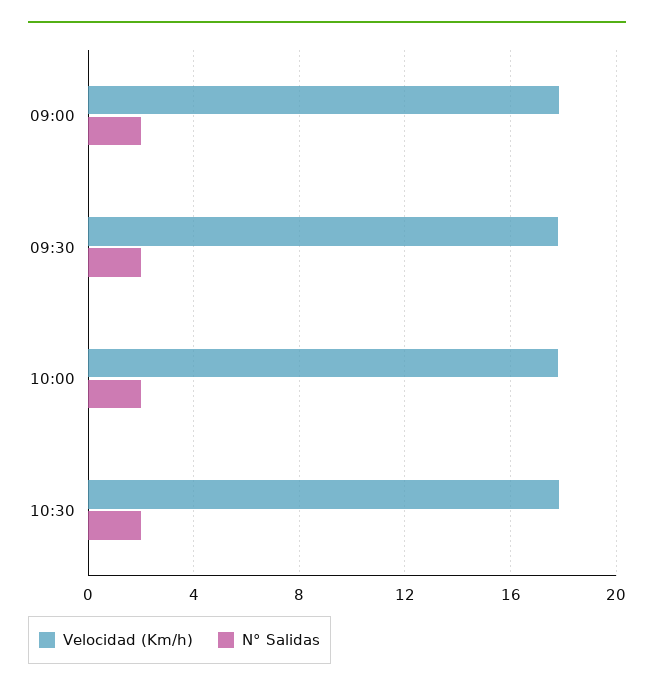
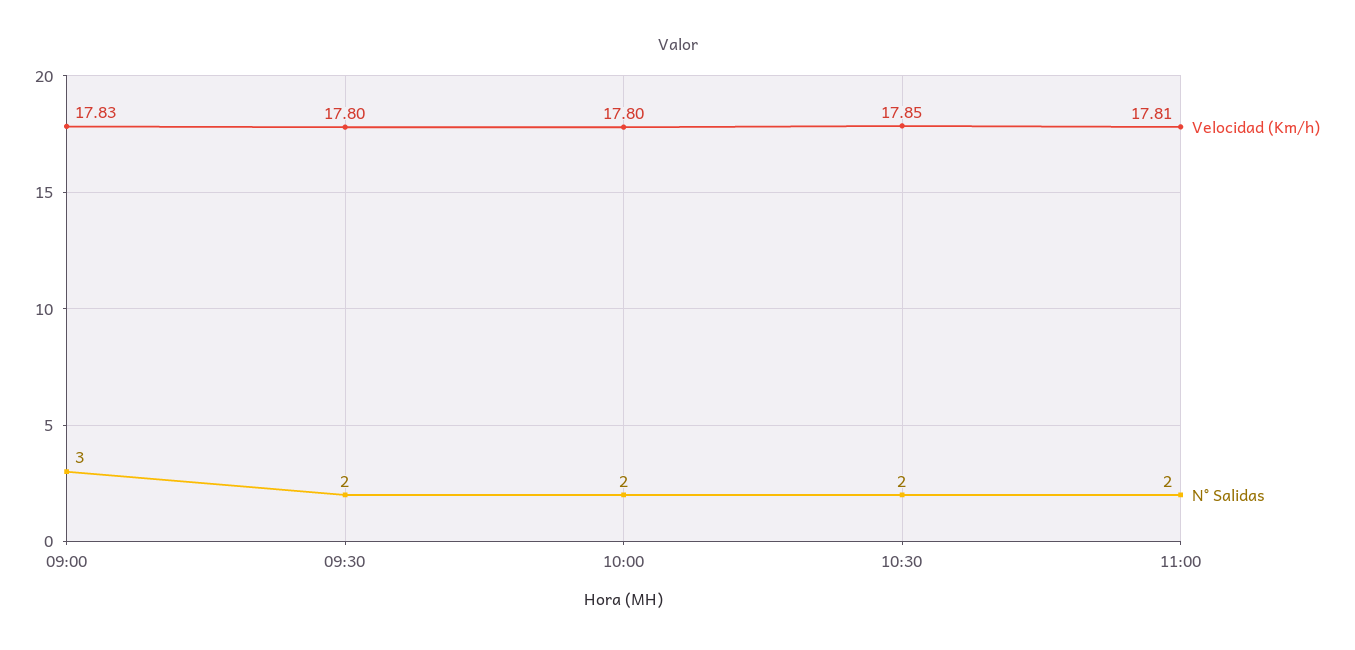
N° Salidas, 09:00: 2 -> 3
Velocidad (Km/h), 11:00: none -> 17.81
N° Salidas, 11:00: none -> 2

